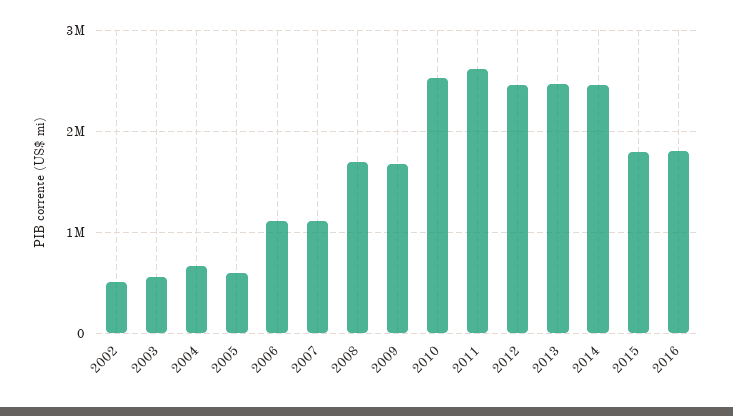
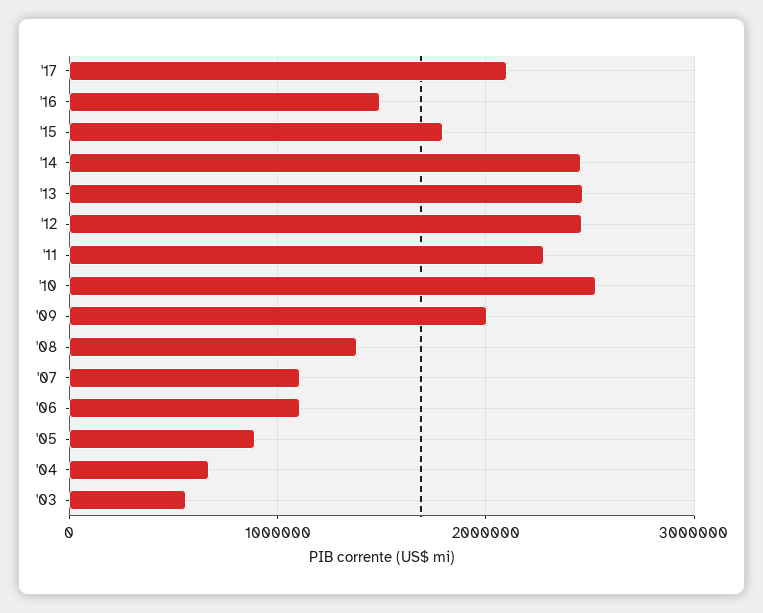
2002: 500000 -> none
2005: 600000 -> 900000
2008: 1700000 -> 1400000
2009: 1700000 -> 2000000
2011: 2600000 -> 2300000
2016: 1800000 -> 1500000
'17: none -> 2100000

